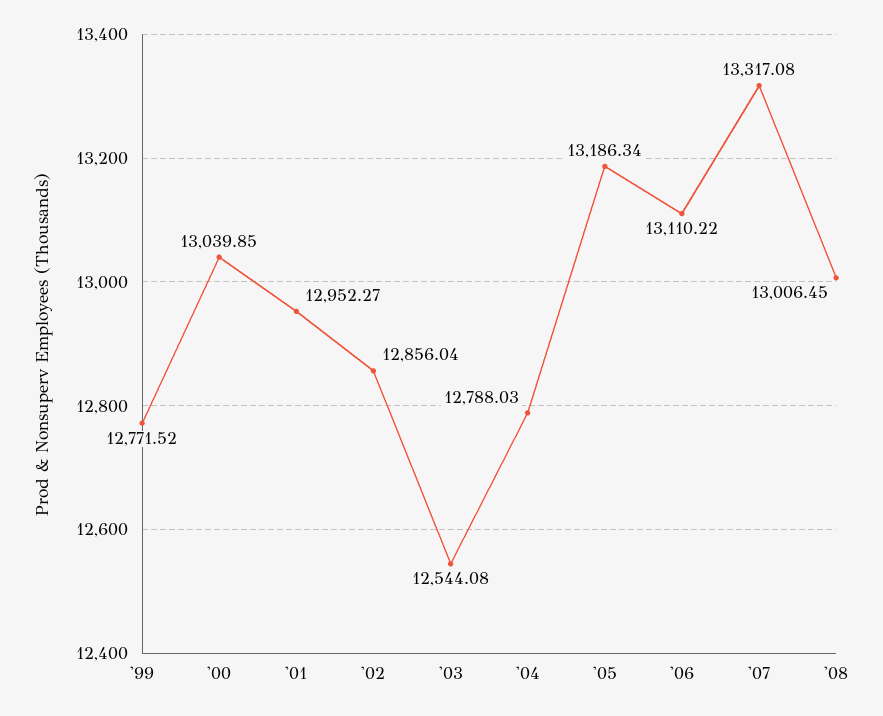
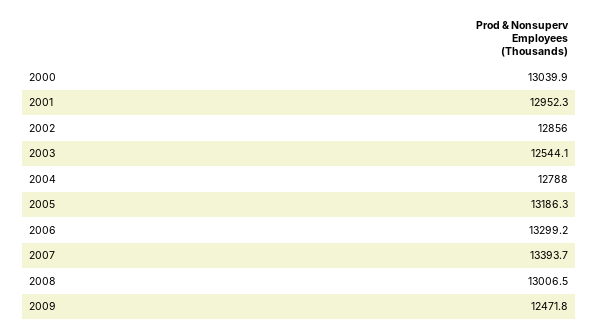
'99: 12771.52 -> none
'06: 13110.22 -> 13299.2
'07: 13317.08 -> 13393.7
2009: none -> 12471.8

